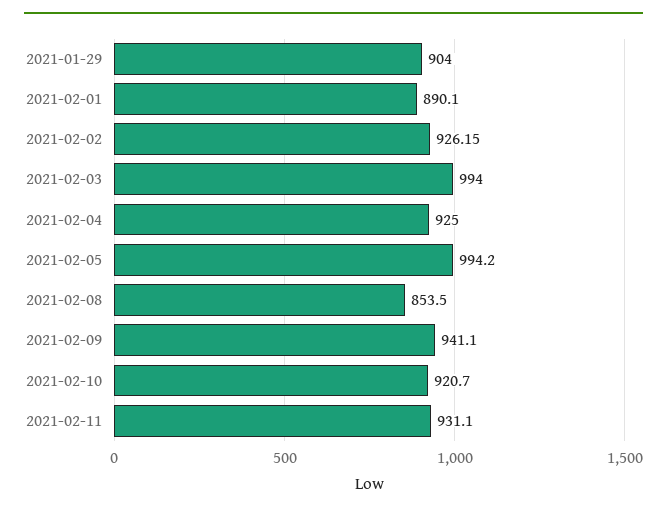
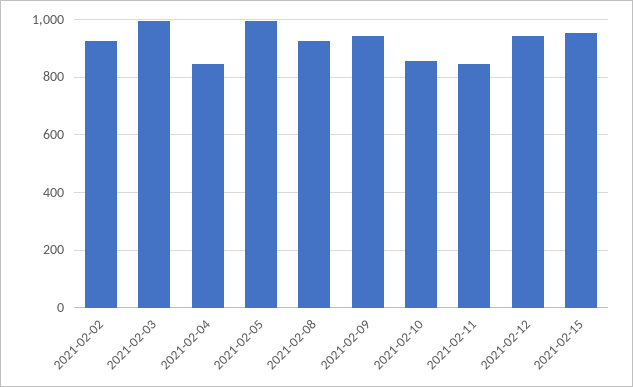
2021-01-29: 904 -> none
2021-02-01: 890.1 -> none
2021-02-04: 925 -> 850
2021-02-08: 853.5 -> 925
2021-02-10: 920.7 -> 850
2021-02-11: 931.1 -> 850
2021-02-12: none -> 950
2021-02-15: none -> 950

